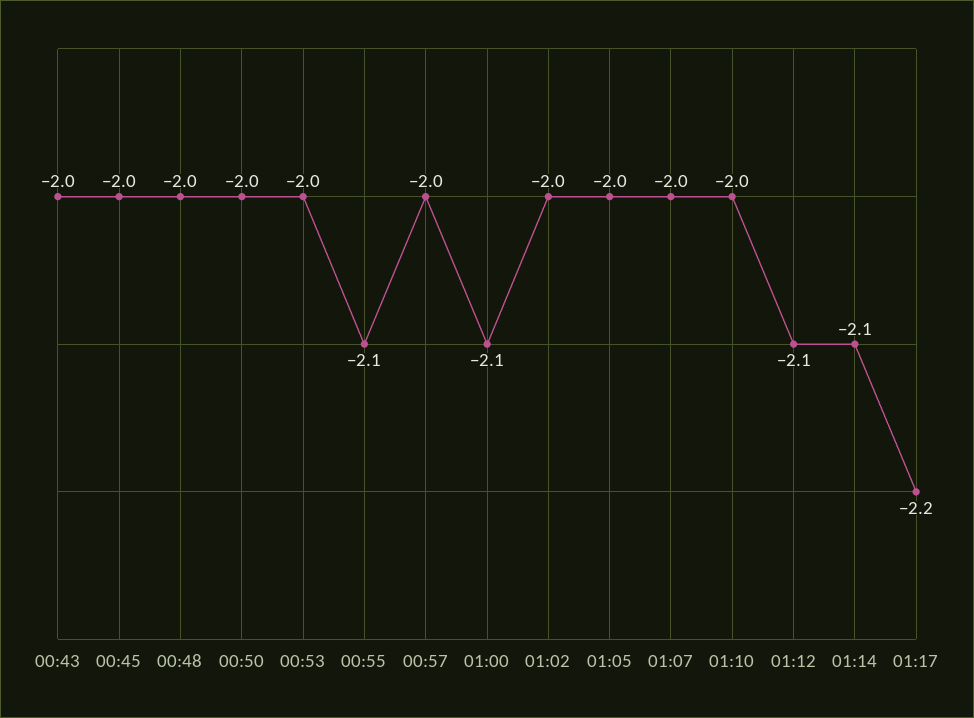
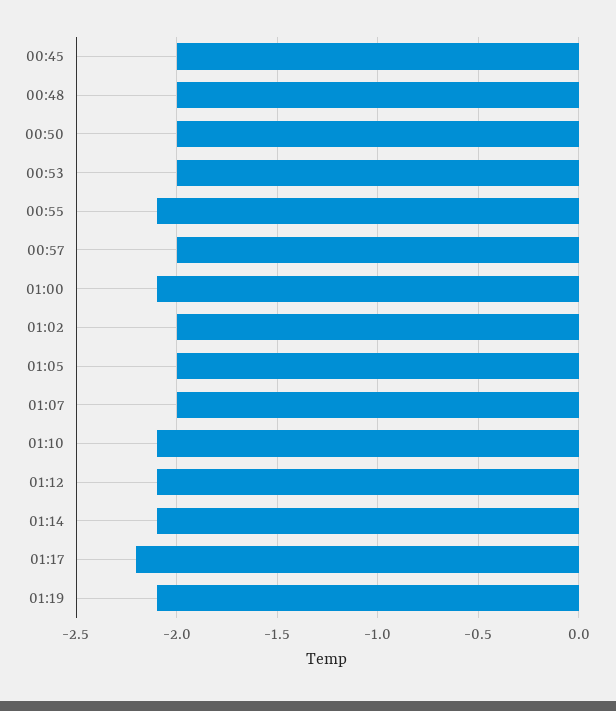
00:43: -2 -> none
01:10: -2 -> -2.1
01:19: none -> -2.1

